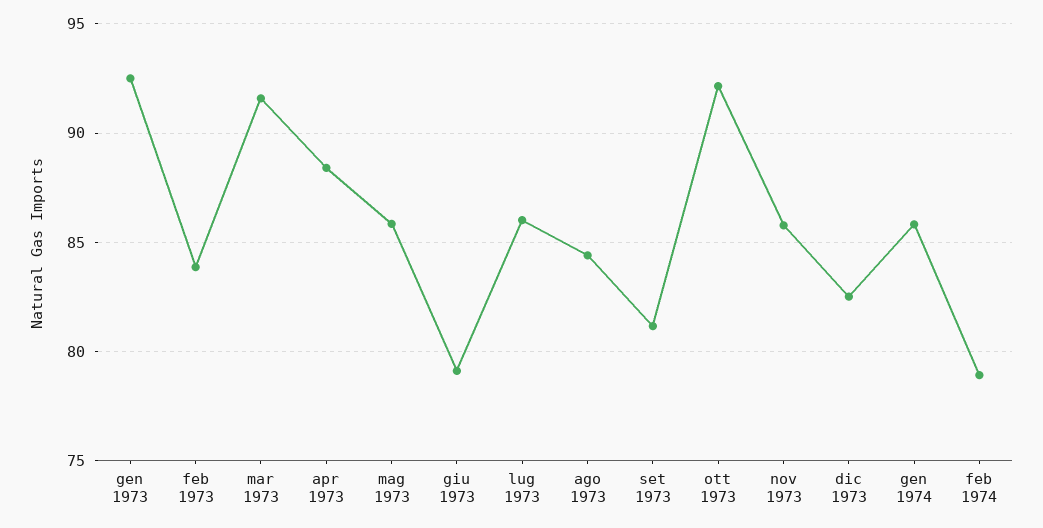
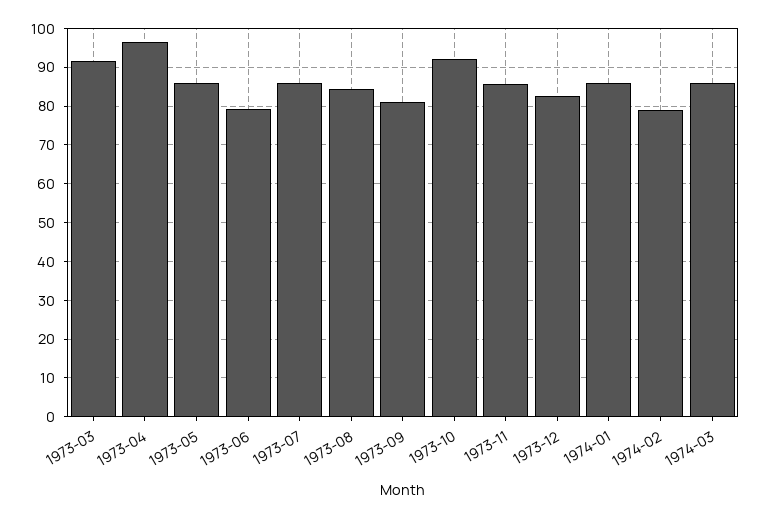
gen 1973: 92.5 -> none
feb 1973: 84 -> none
apr 1973: 88.5 -> 96
1974-03: none -> 86

